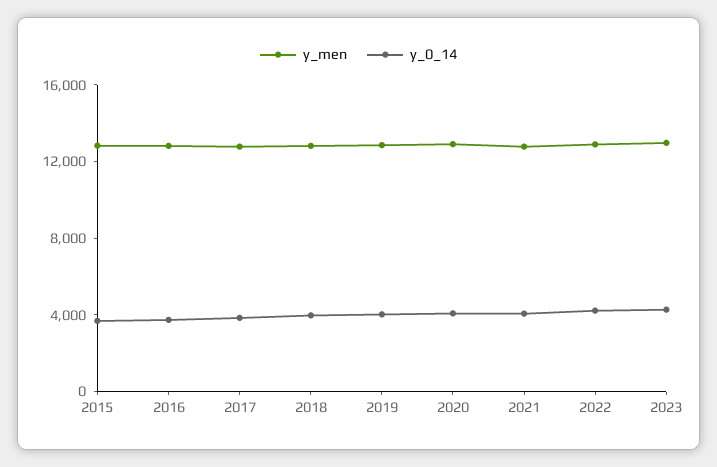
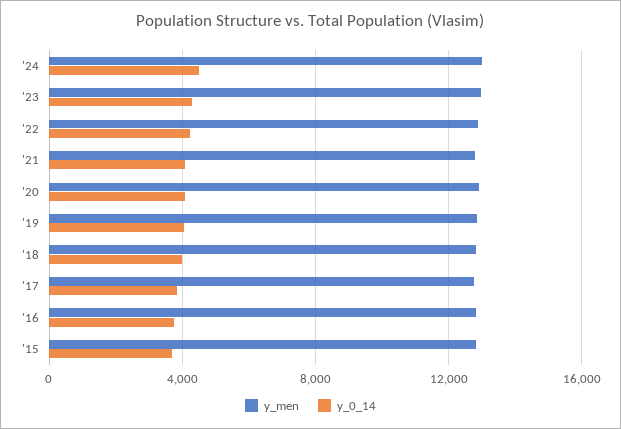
y_men, '24: none -> 13000
y_0_14, '24: none -> 4500

